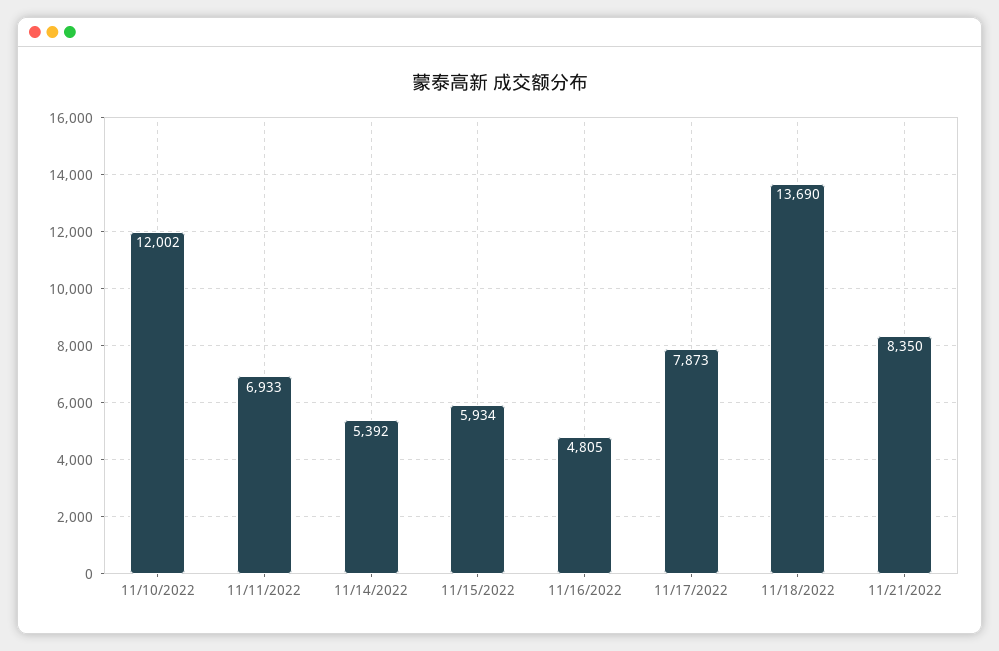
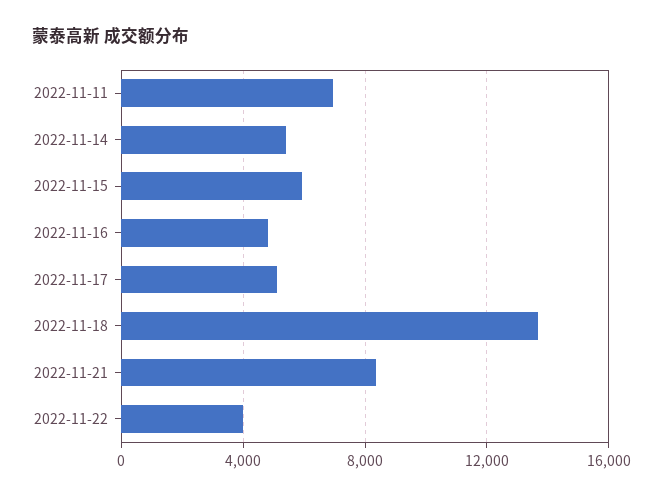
11/10/2022: 12002 -> none
11/17/2022: 7873 -> 5000
2022-11-22: none -> 4000

